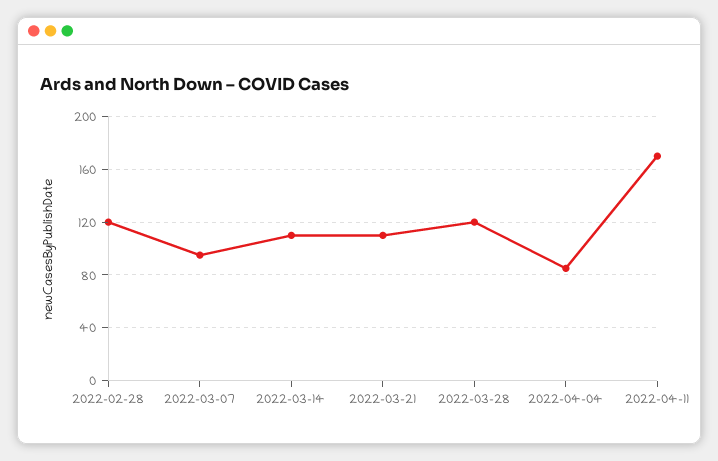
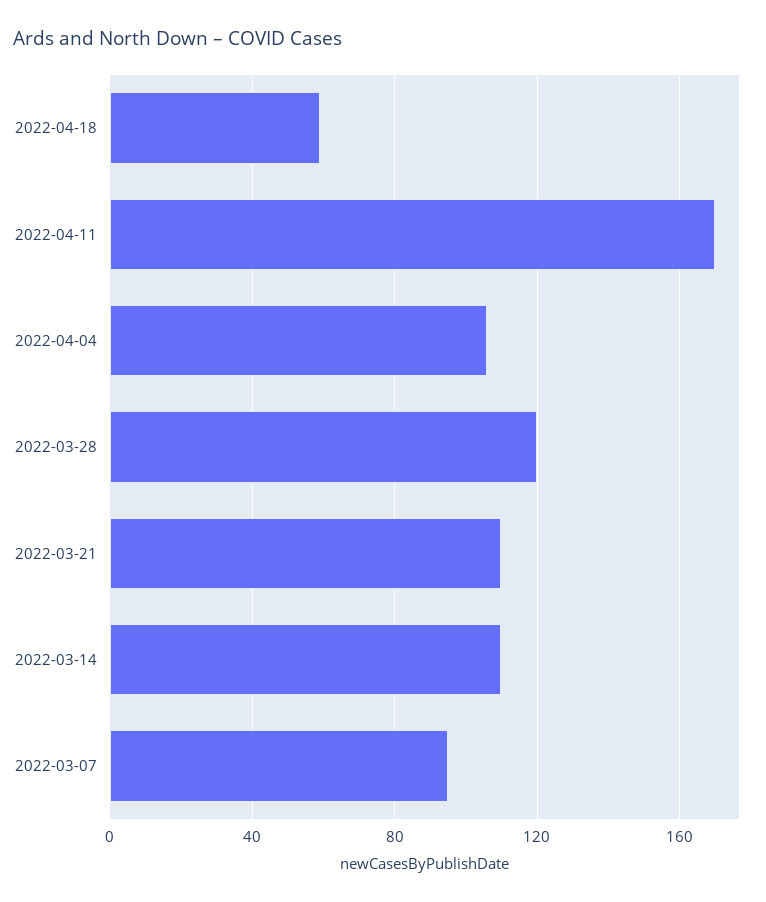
2022-02-28: 120 -> none
2022-04-04: 85 -> 105
2022-04-18: none -> 60

